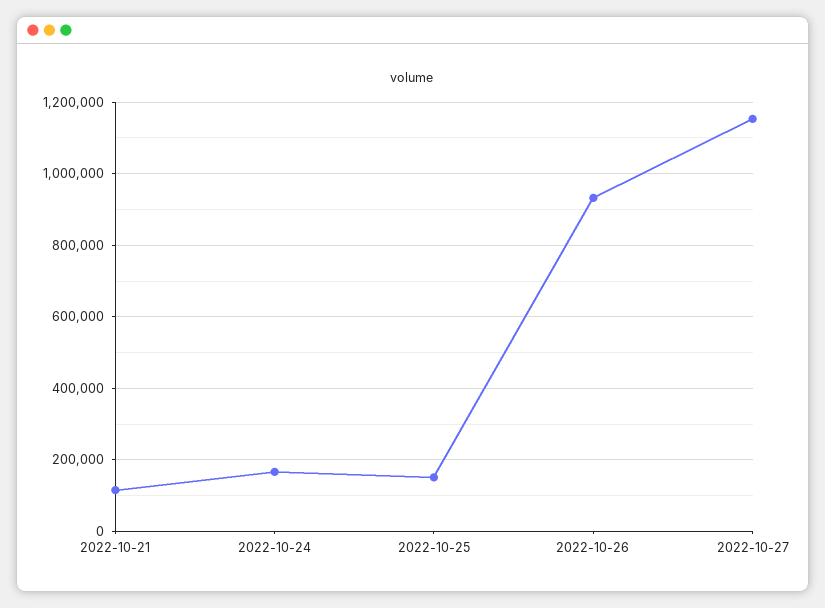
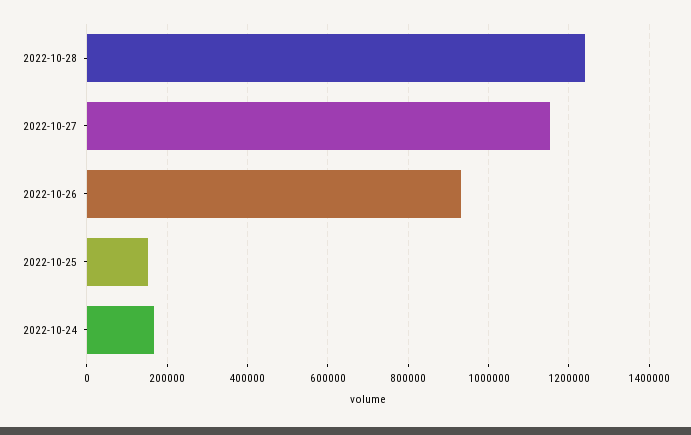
2022-10-21: 120000 -> none
2022-10-28: none -> 1240000

